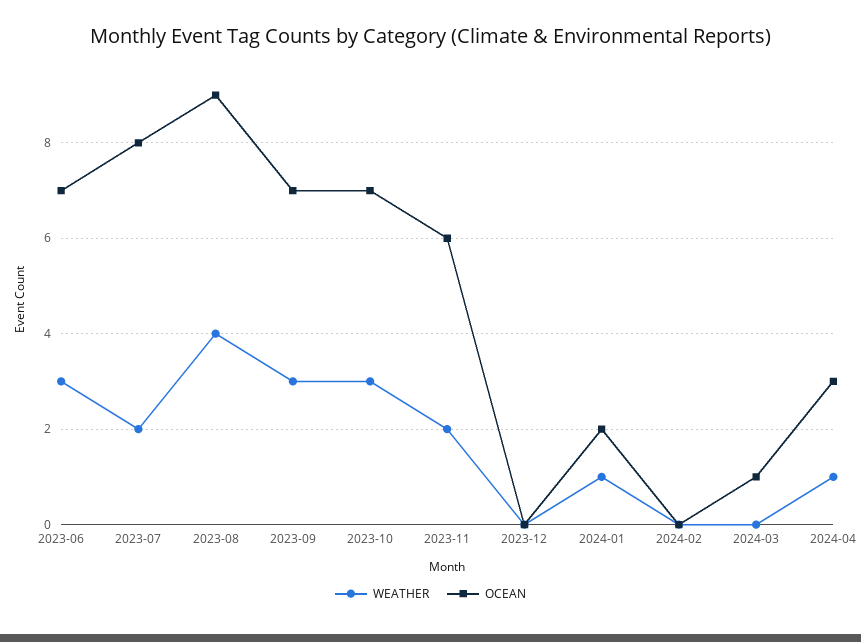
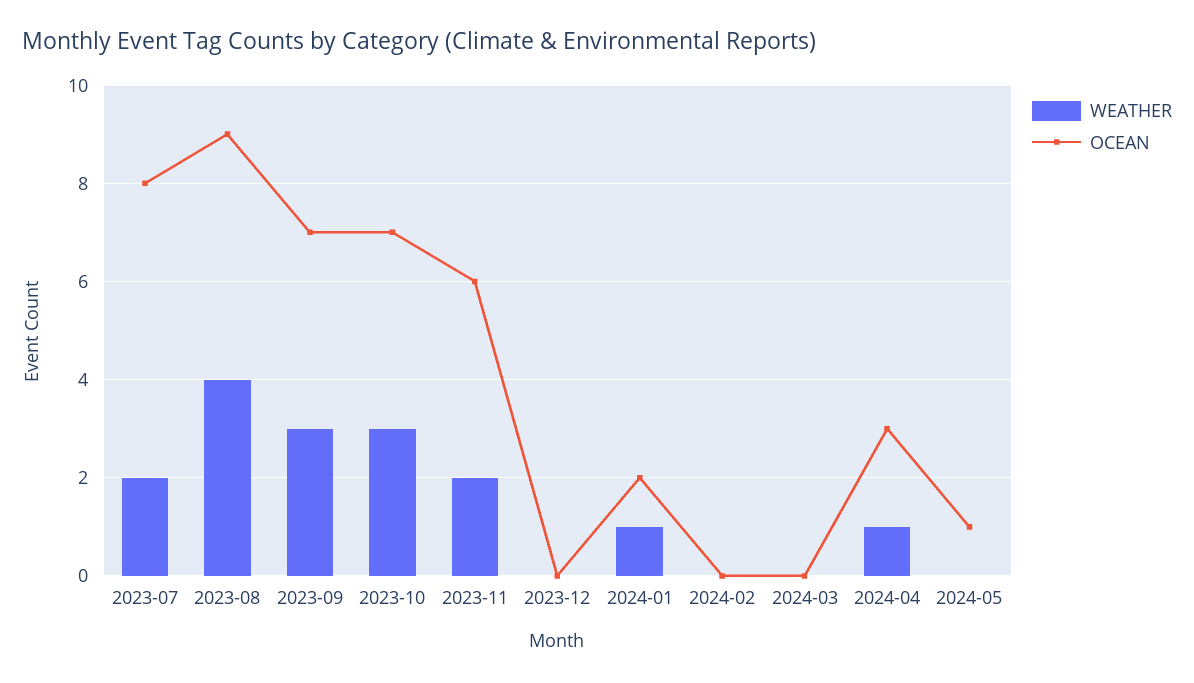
WEATHER, 2023-06: 3 -> none
OCEAN, 2023-06: 7 -> none
OCEAN, 2024-03: 1 -> 0
WEATHER, 2024-05: none -> 0
OCEAN, 2024-05: none -> 1

